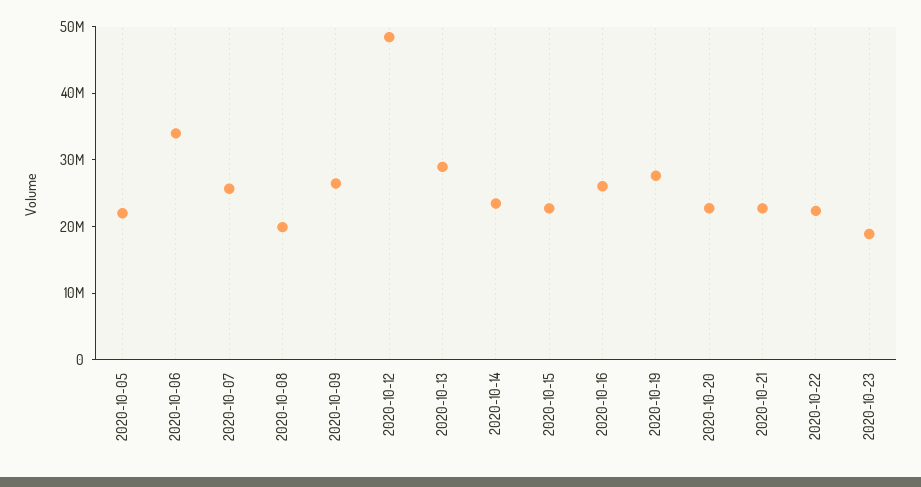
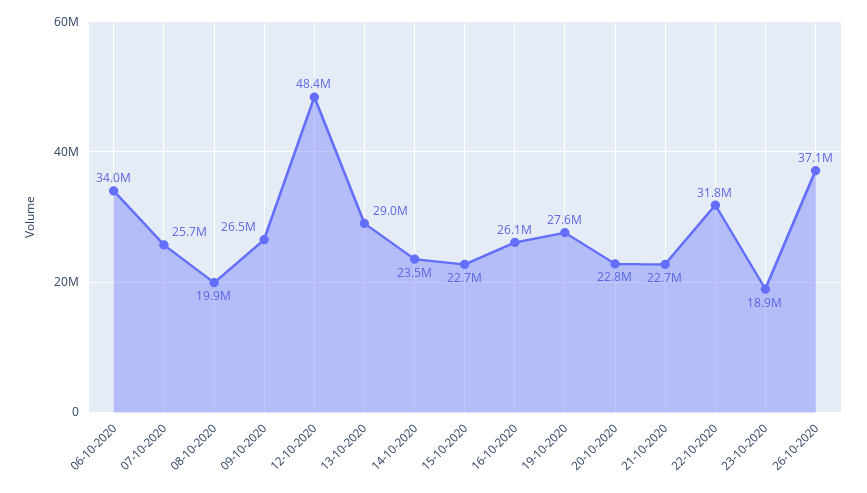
2020-10-05: 22000000 -> none
2020-10-22: 22000000 -> 31800000
26-10-2020: none -> 37100000

